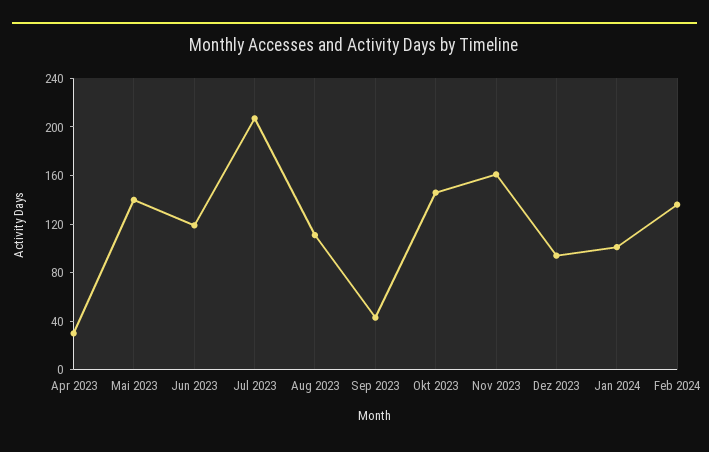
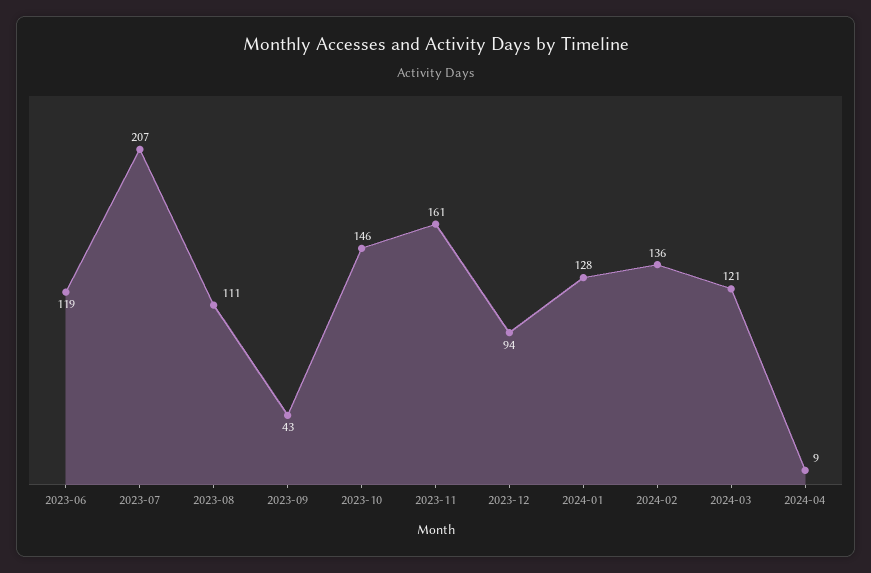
Apr 2023: 30 -> none
Mai 2023: 140 -> none
Jan 2024: 100 -> 128
2024-03: none -> 121
2024-04: none -> 9

